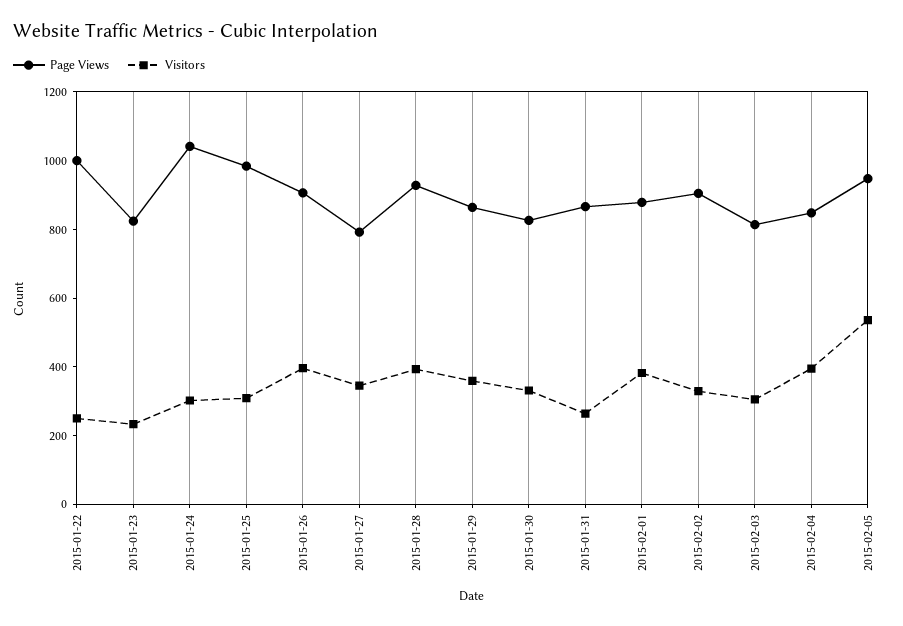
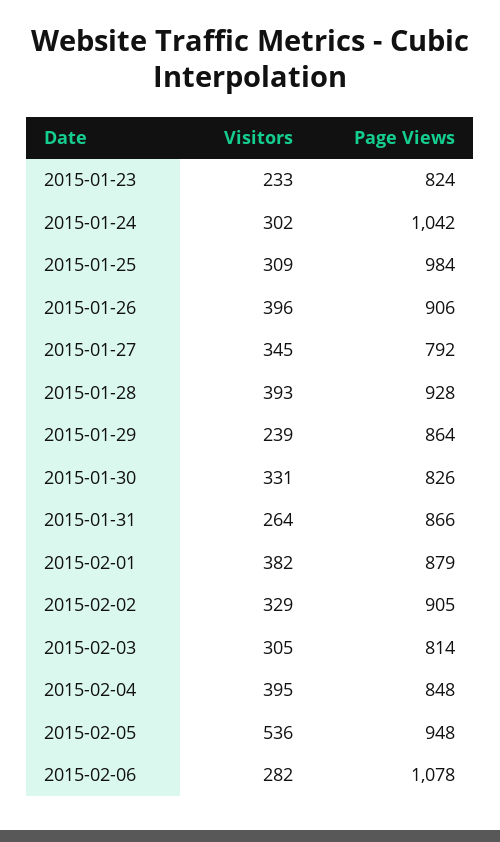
Page Views, 2015-01-22: 1000 -> none
Visitors, 2015-01-22: 250 -> none
Visitors, 2015-01-29: 350 -> 239
Visitors, 2015-02-06: none -> 282
Page Views, 2015-02-06: none -> 1078

